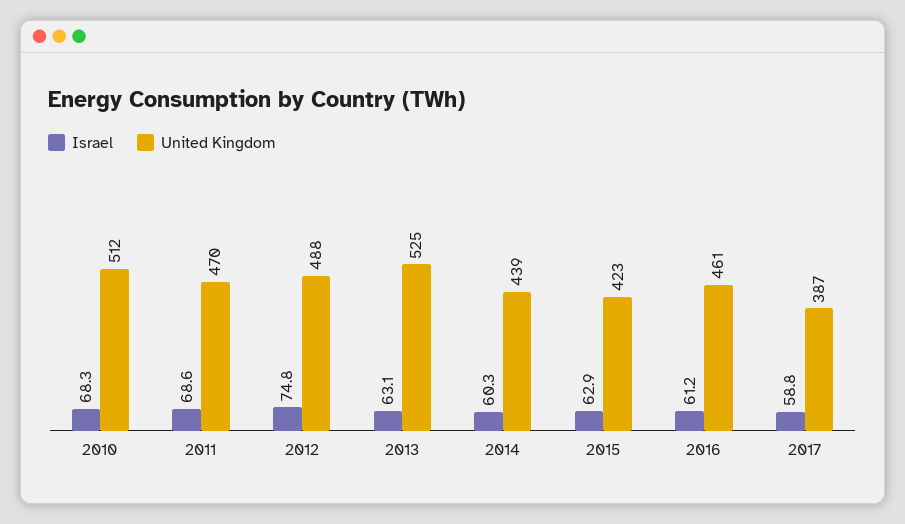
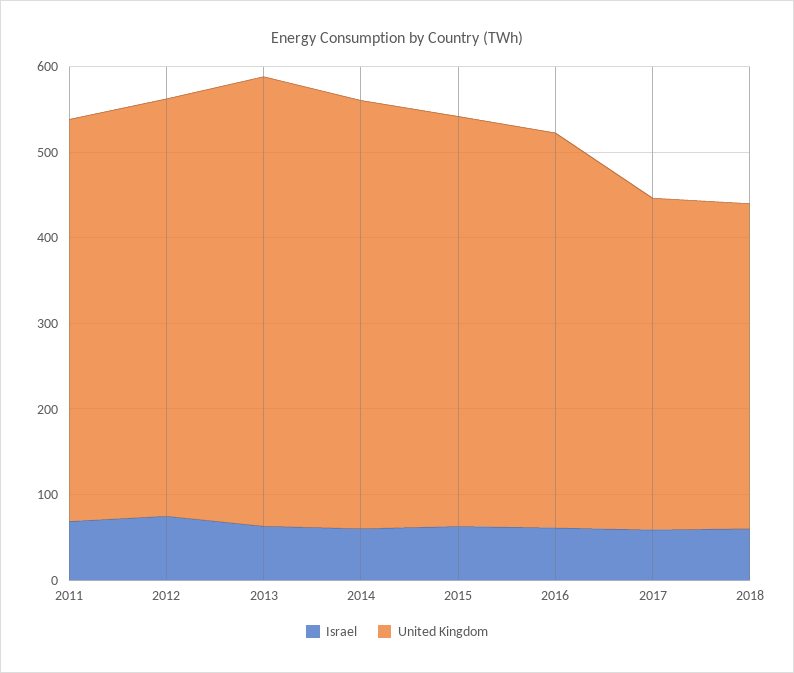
Israel, 2010: 68.3 -> none
United Kingdom, 2010: 512 -> none
United Kingdom, 2014: 439 -> 500
United Kingdom, 2015: 423 -> 480
Israel, 2018: none -> 60
United Kingdom, 2018: none -> 380

